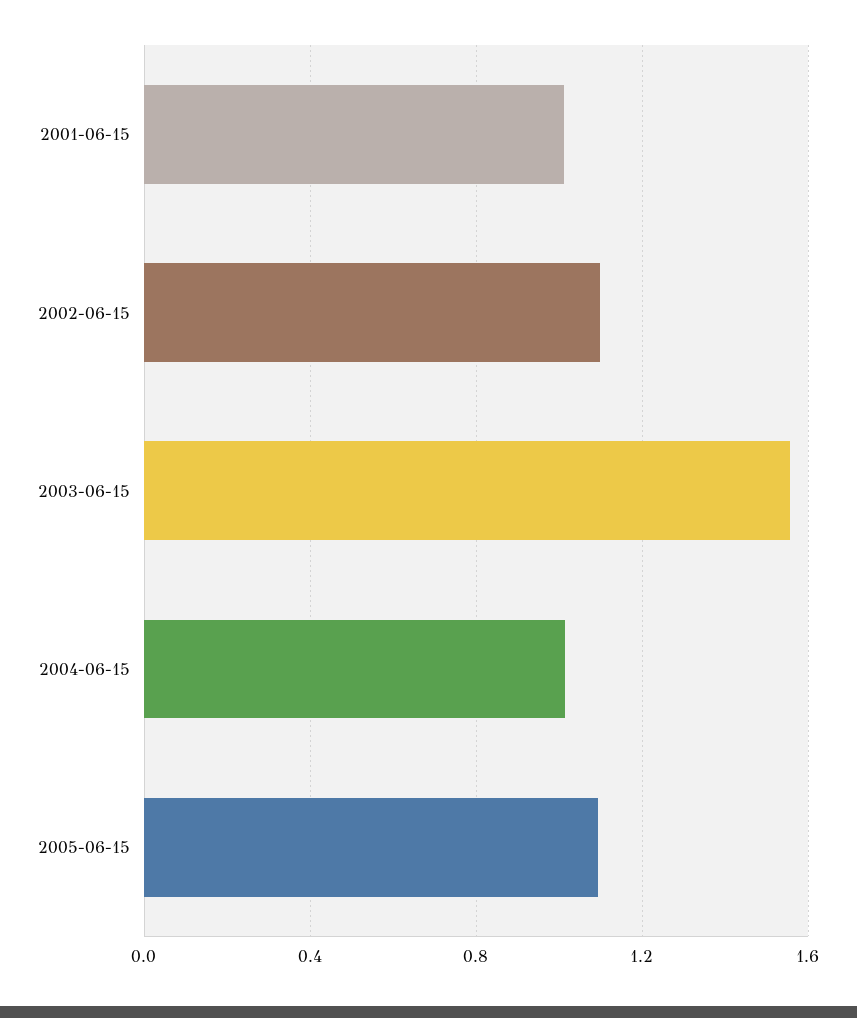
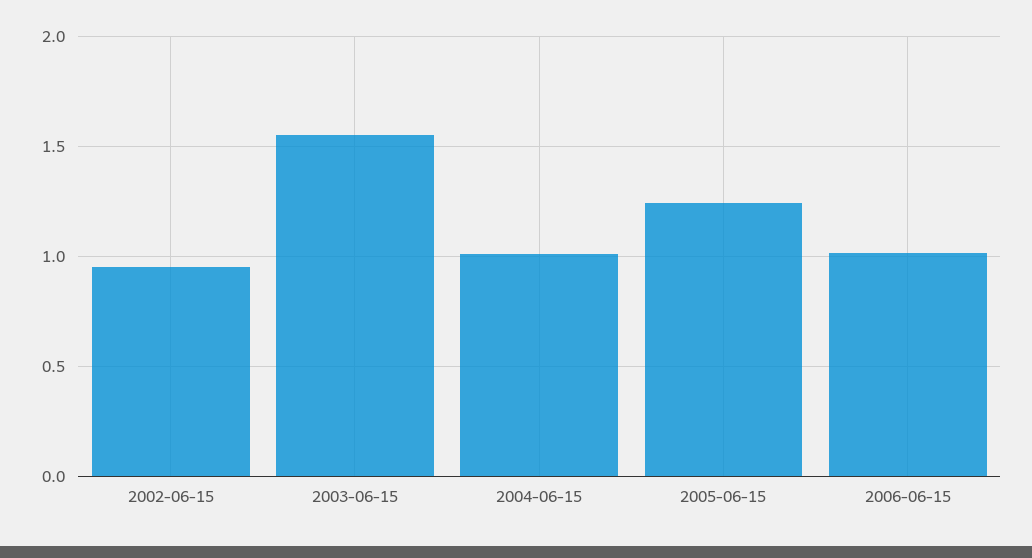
2001-06-15: 1 -> none
2002-06-15: 1.1 -> 0.95
2005-06-15: 1.1 -> 1.25
2006-06-15: none -> 1

